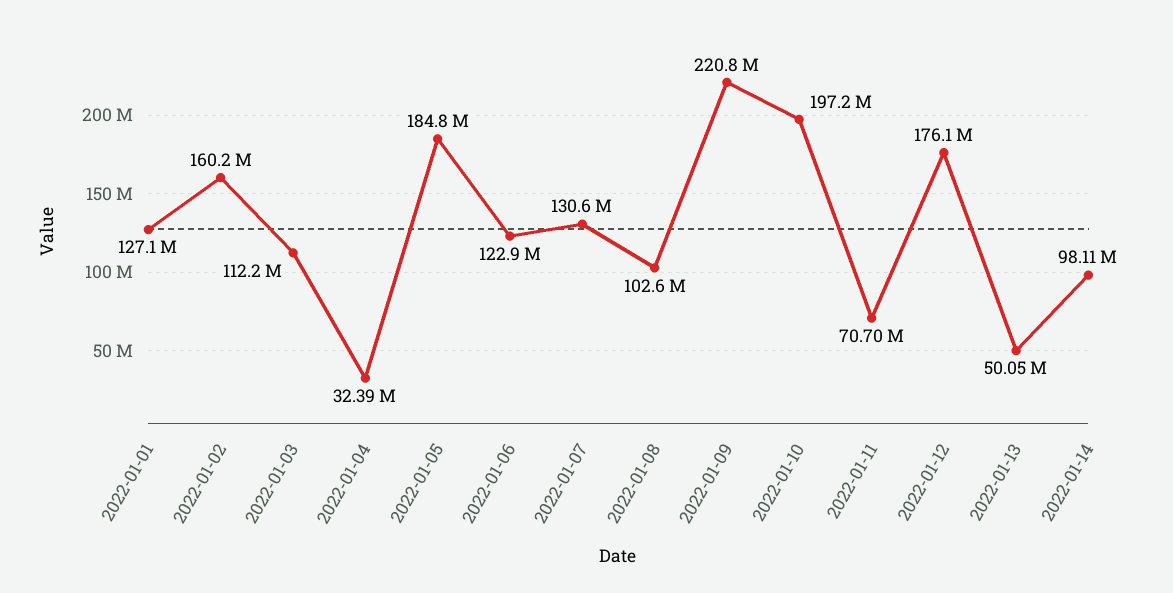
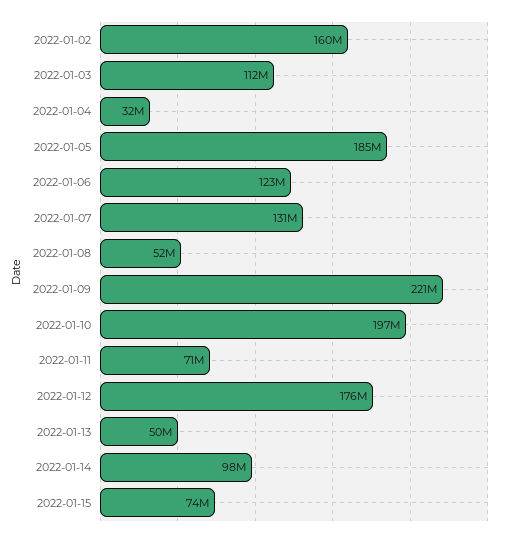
2022-01-01: 127100000 -> none
2022-01-08: 102600000 -> 52000000
2022-01-15: none -> 74000000

